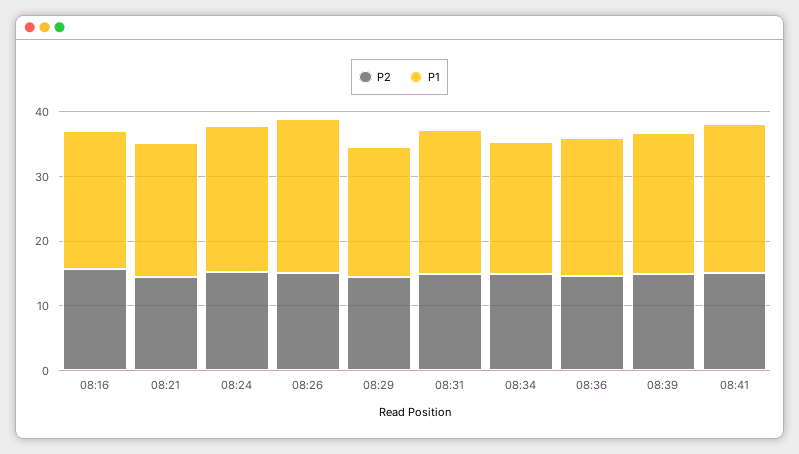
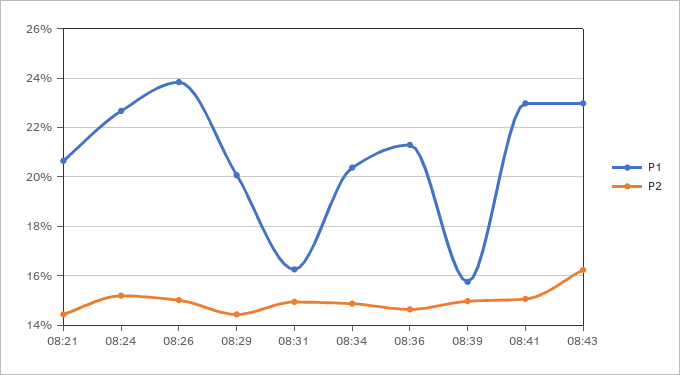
P2, 08:16: 16 -> none
P1, 08:16: 22 -> none
P1, 08:31: 22 -> 16.25
P1, 08:39: 22 -> 15.75
P1, 08:43: none -> 23
P2, 08:43: none -> 16.25

